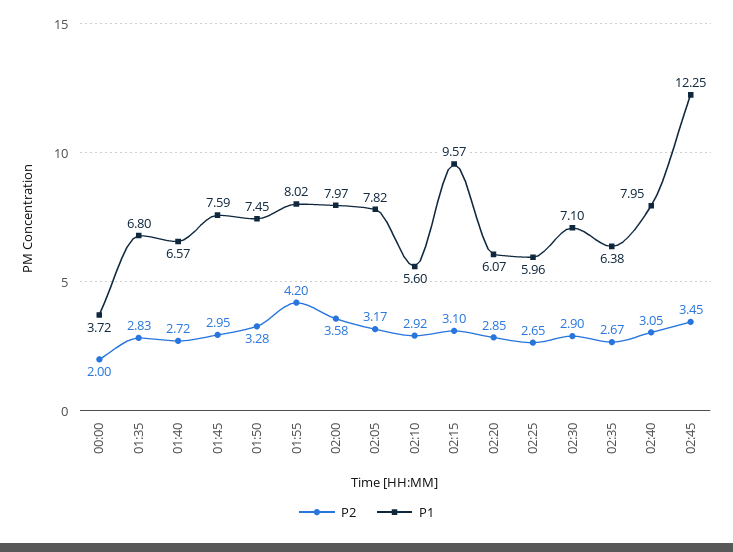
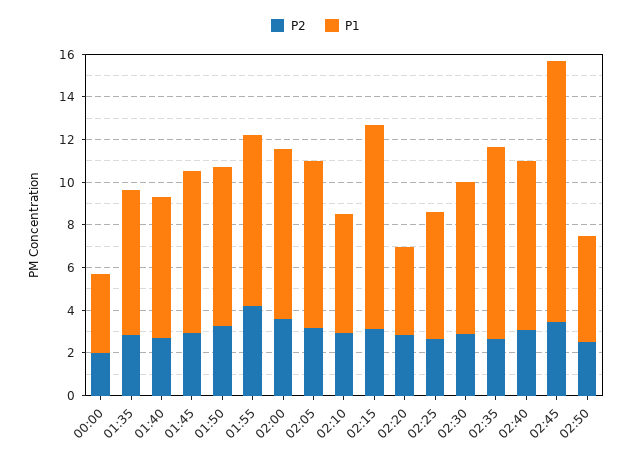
P1, 02:20: 6.07 -> 4
P1, 02:35: 6.38 -> 9
P2, 02:50: none -> 2.5
P1, 02:50: none -> 5

